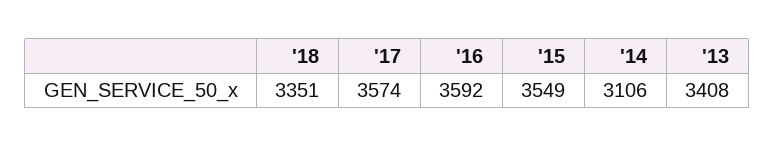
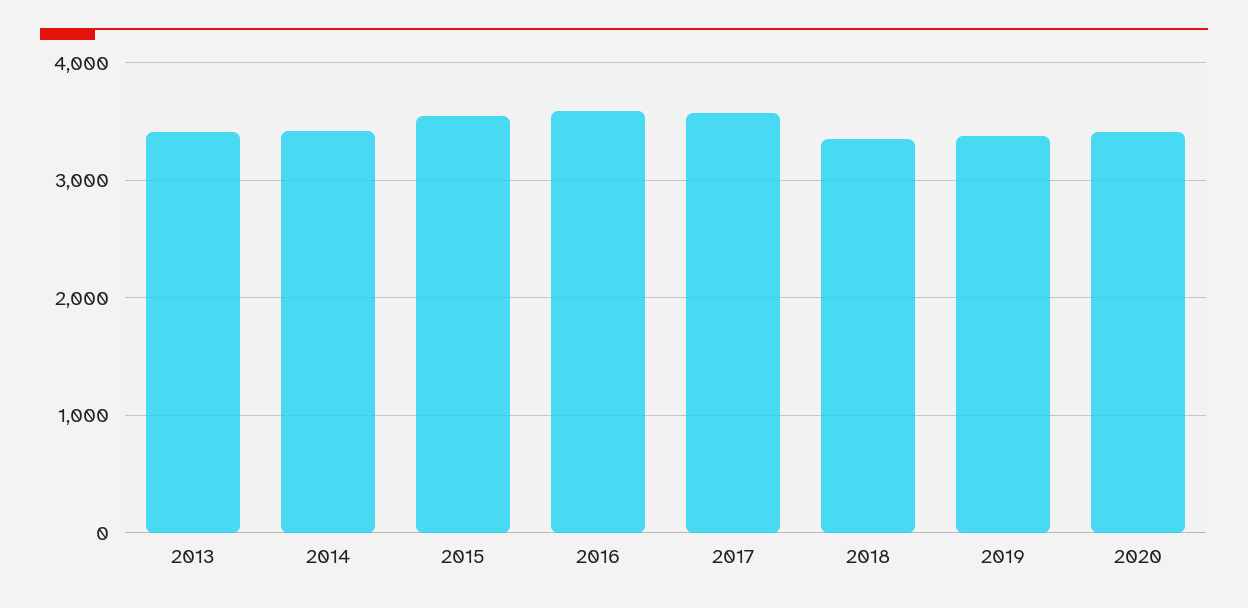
'14: 3106 -> 3400
2019: none -> 3400
2020: none -> 3400

